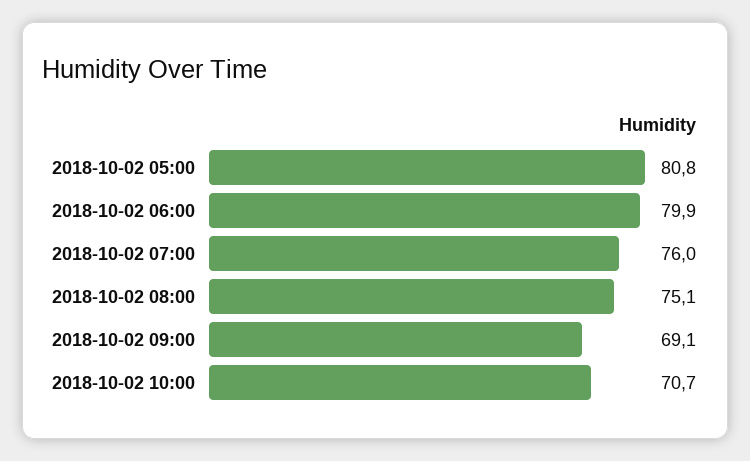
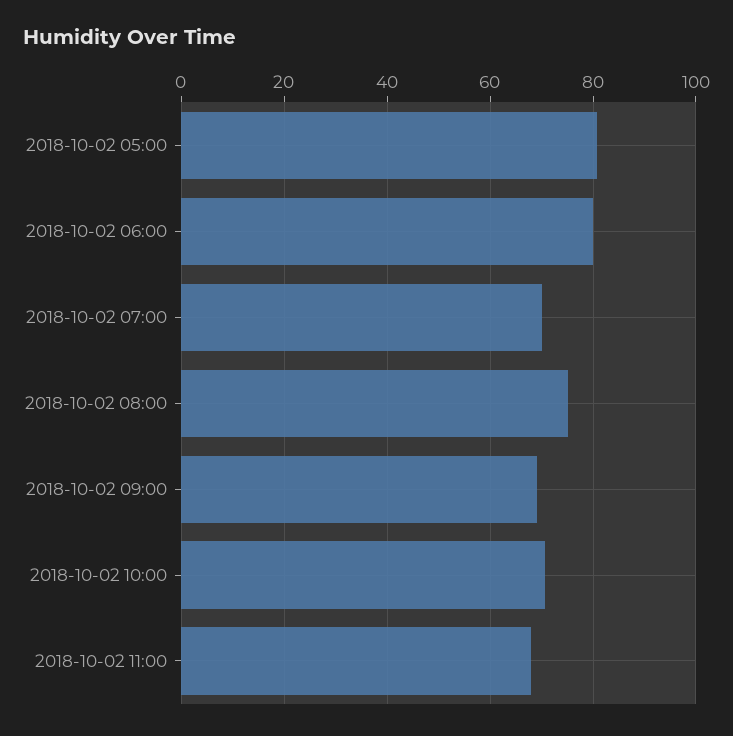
2018-10-02 07:00: 76 -> 70
2018-10-02 11:00: none -> 68

